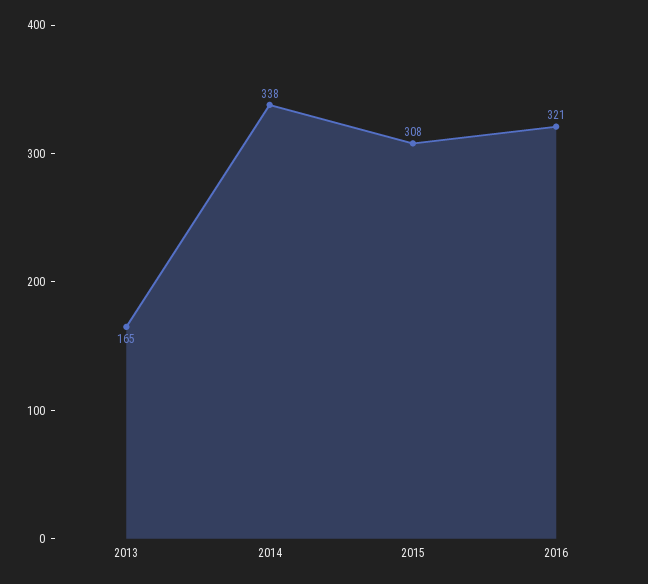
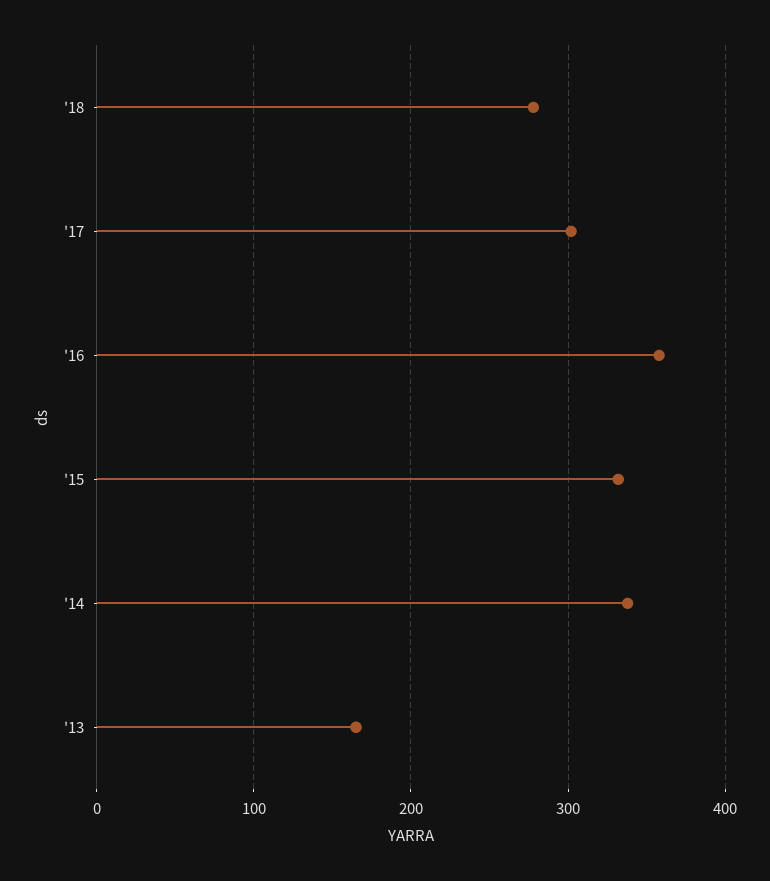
2015: 308 -> 330
2016: 321 -> 360
'18: none -> 280
'17: none -> 300

